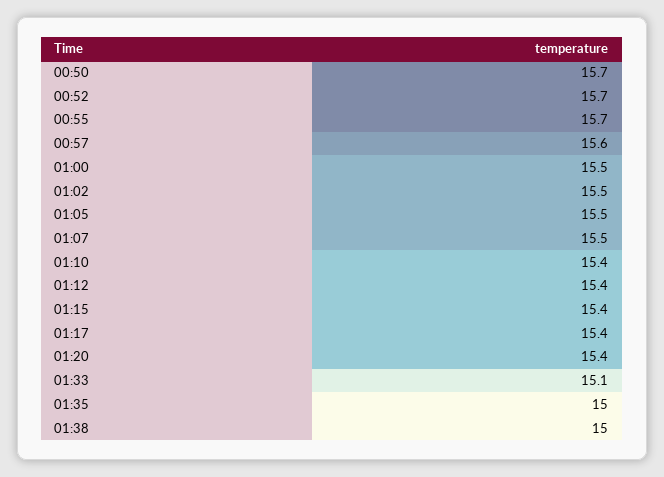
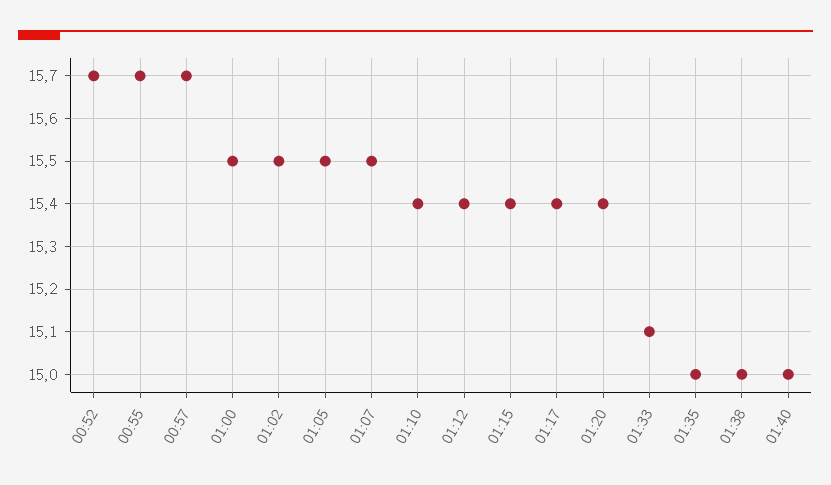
00:50: 15.7 -> none
00:57: 15.6 -> 15.7
01:40: none -> 15

